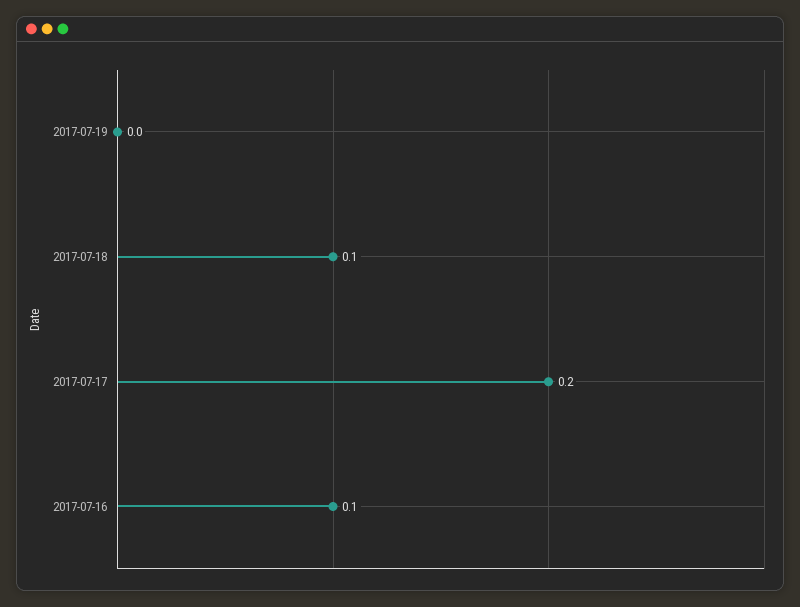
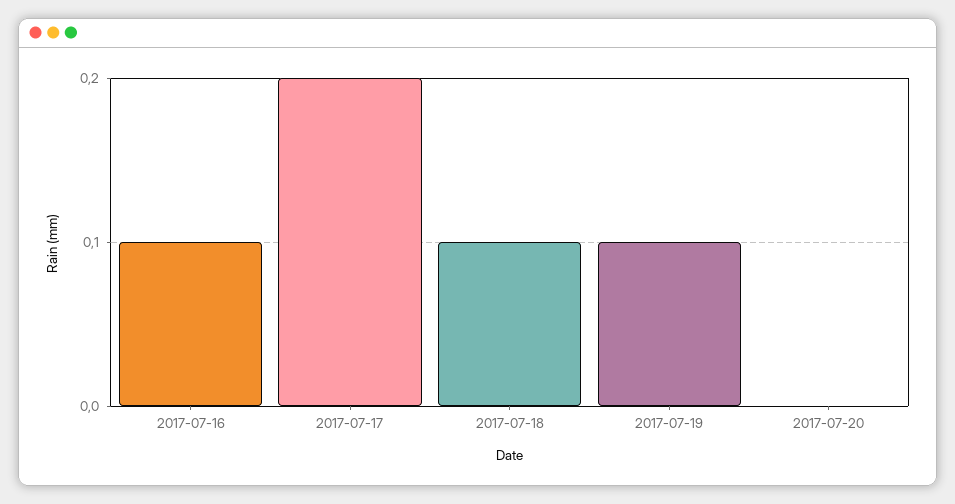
2017-07-19: 0 -> 0.1
2017-07-20: none -> 0

